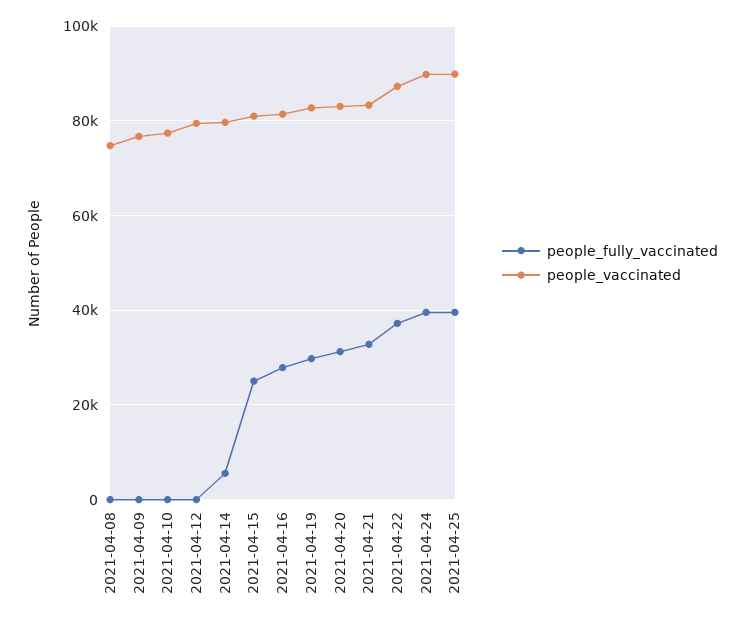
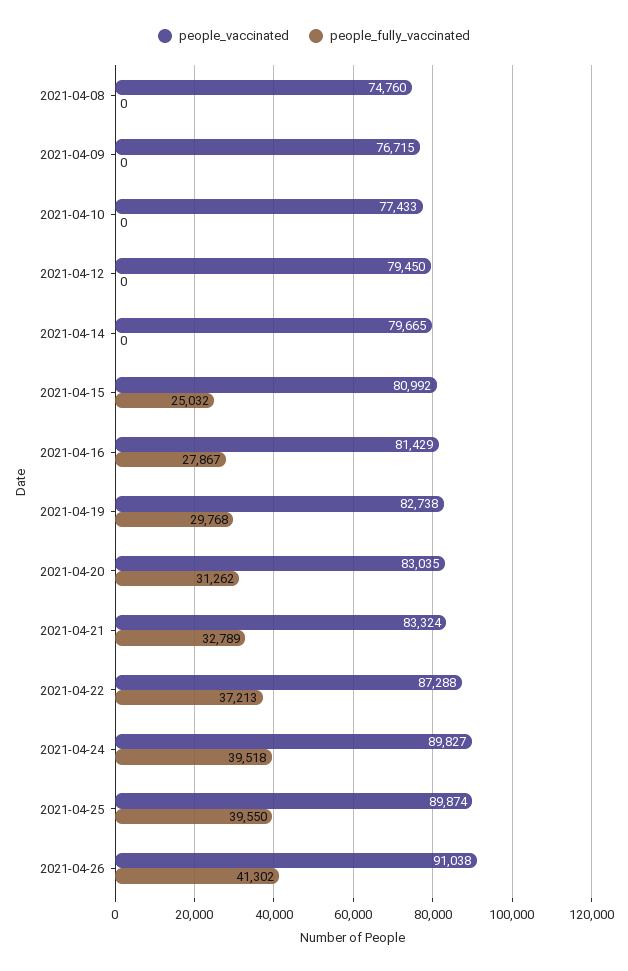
people_fully_vaccinated, 2021-04-14: 6000 -> 0
people_vaccinated, 2021-04-26: none -> 91038
people_fully_vaccinated, 2021-04-26: none -> 41302

